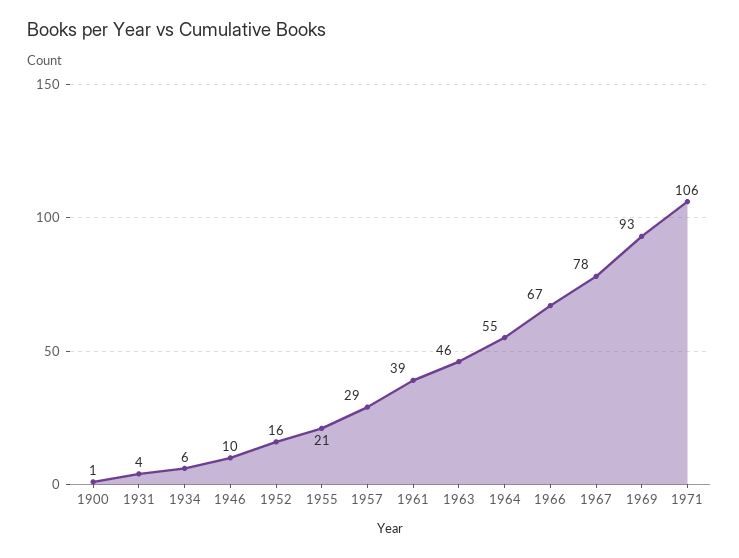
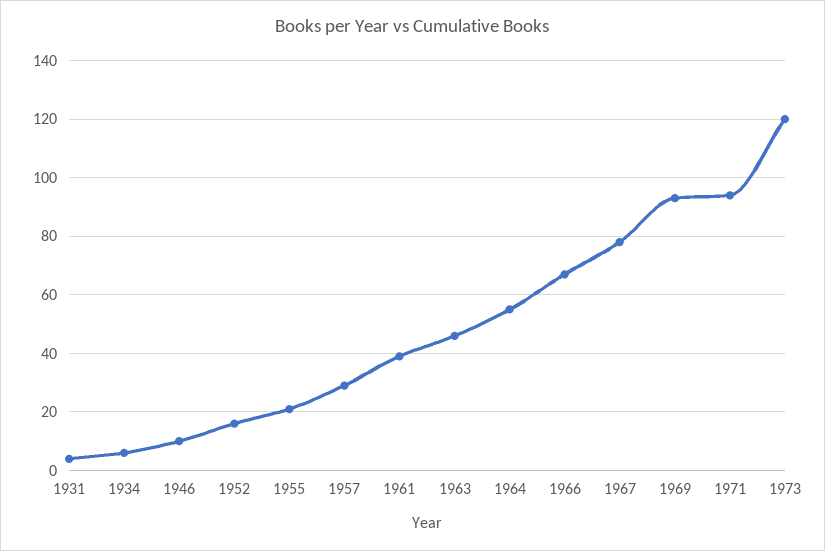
1900: 1 -> none
1971: 106 -> 95
1973: none -> 120

